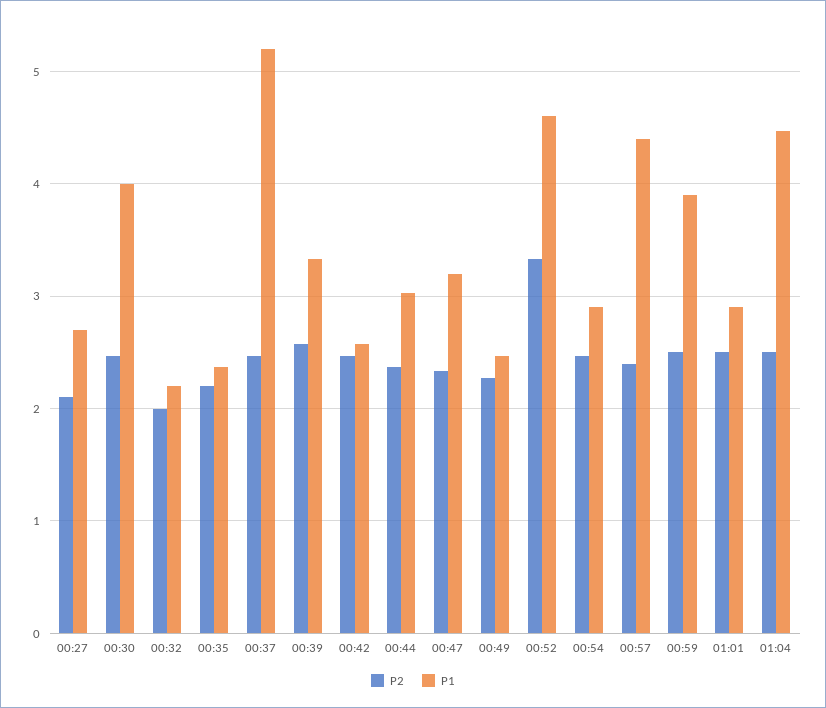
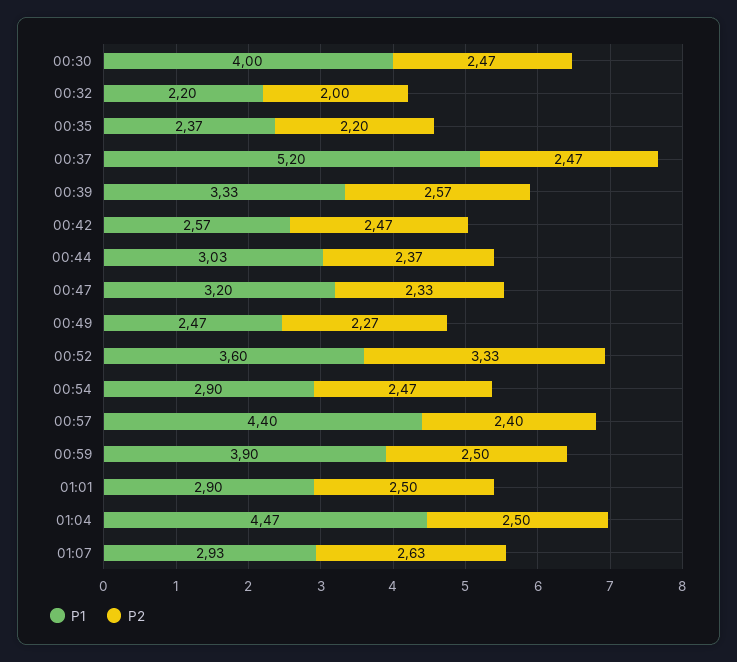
P2, 00:27: 2.1 -> none
P1, 00:27: 2.7 -> none
P1, 00:52: 4.6 -> 3.6
P1, 01:07: none -> 2.93
P2, 01:07: none -> 2.63

